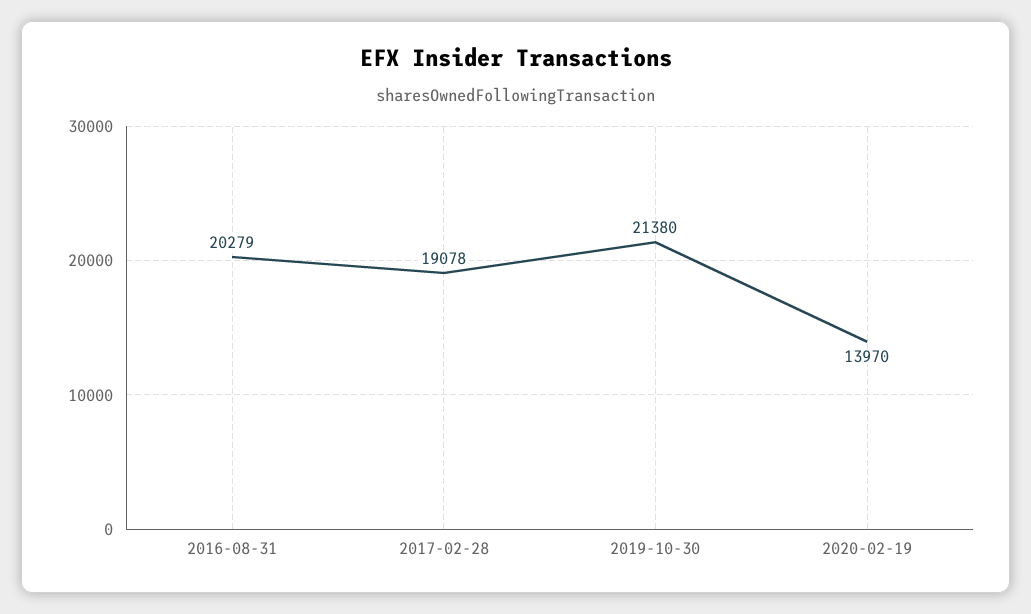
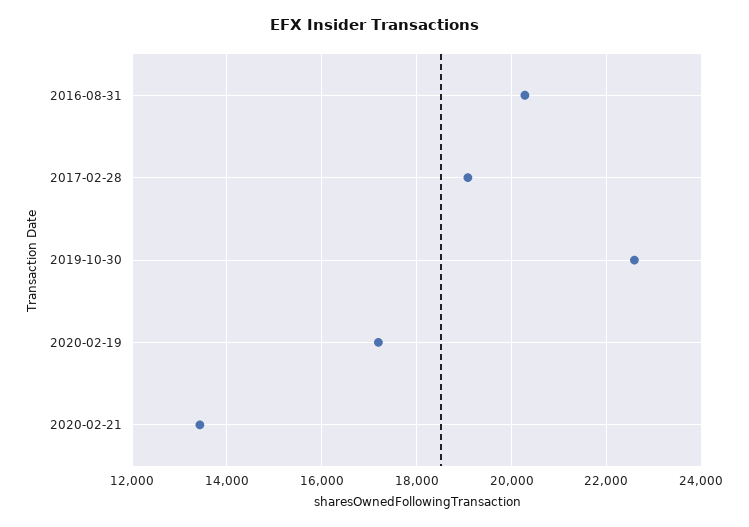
2019-10-30: 21380 -> 22600
2020-02-19: 13970 -> 17200
2020-02-21: none -> 13400

